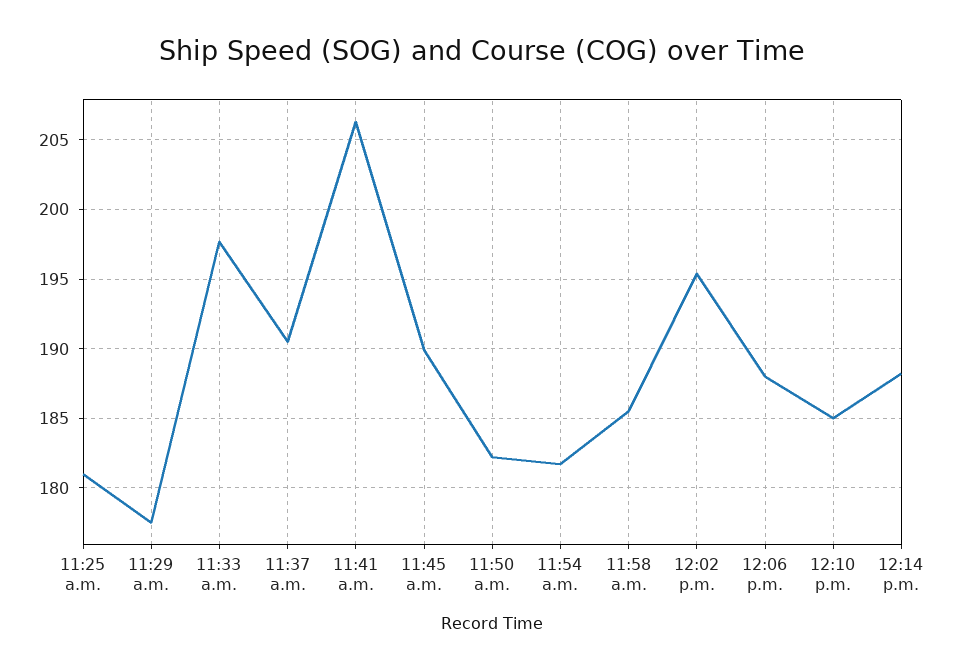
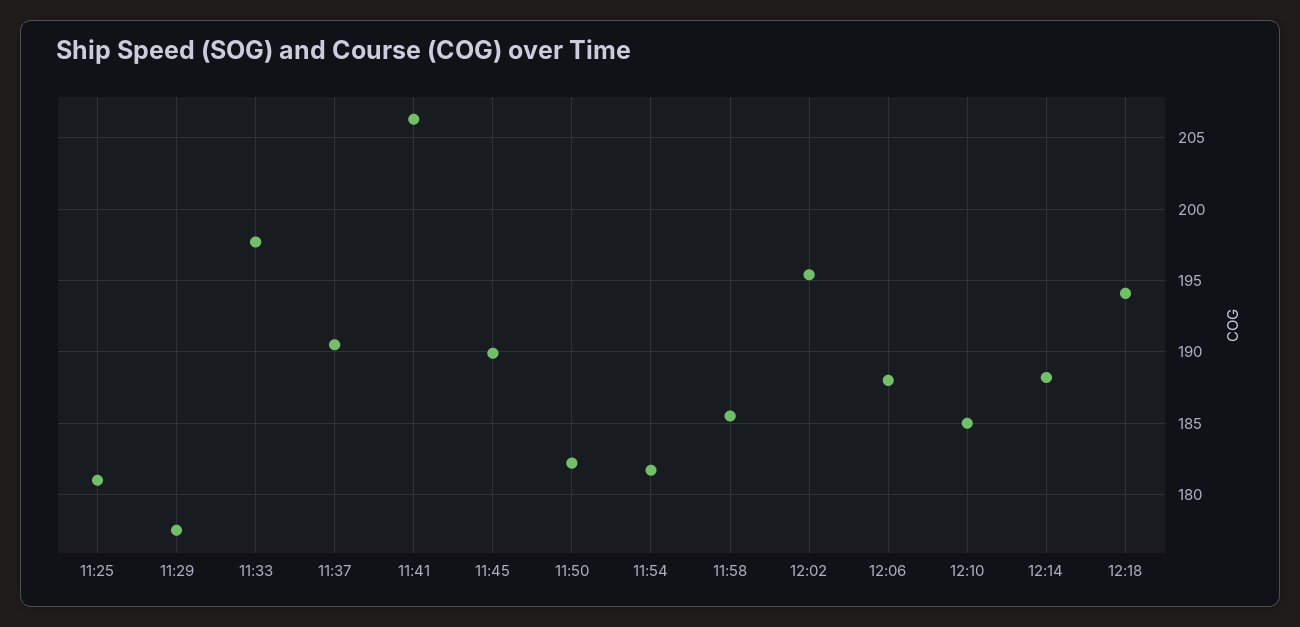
12:18: none -> 194

